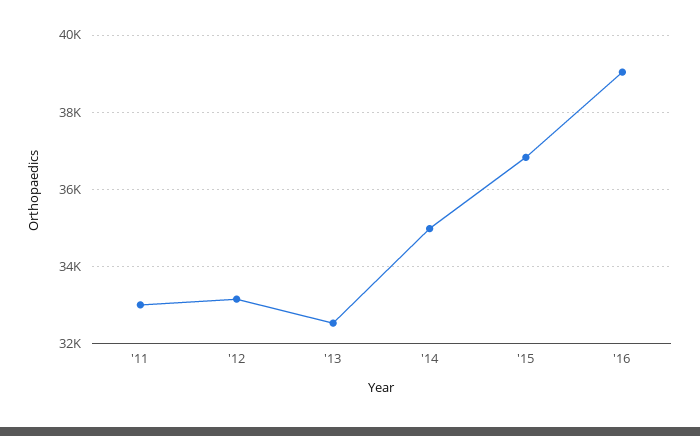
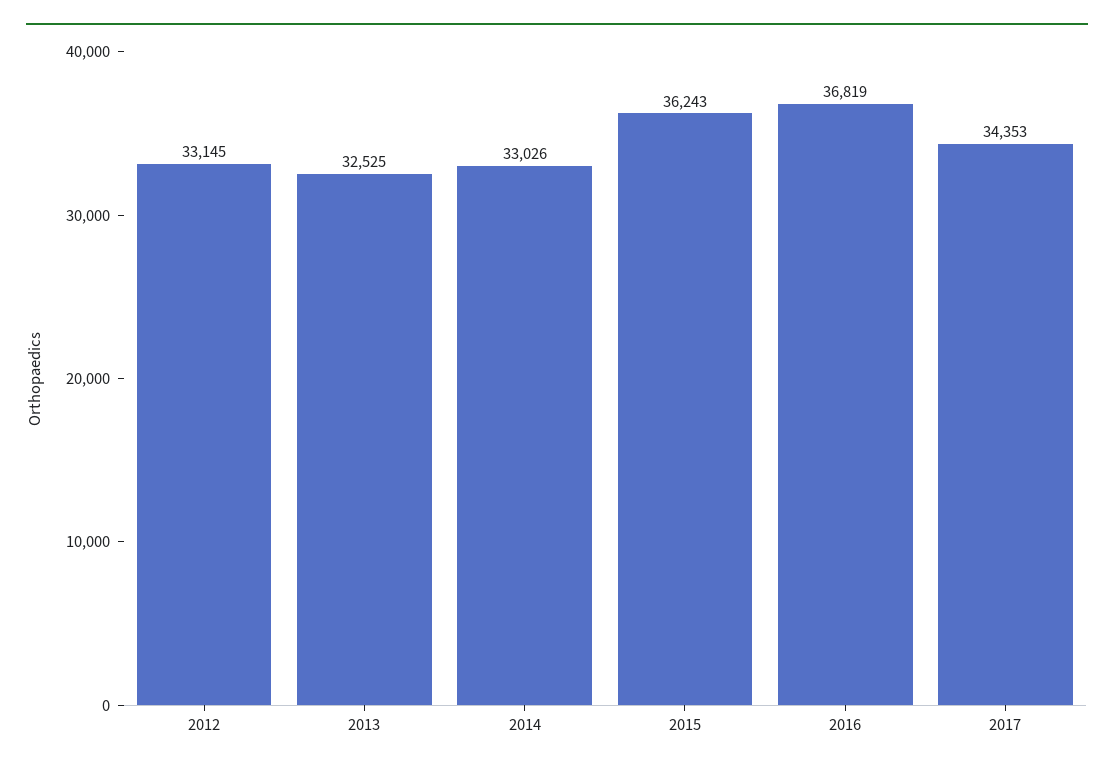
'11: 33000 -> none
'14: 35000 -> 33026
'15: 36800 -> 36243
'16: 39000 -> 36819
2017: none -> 34353

